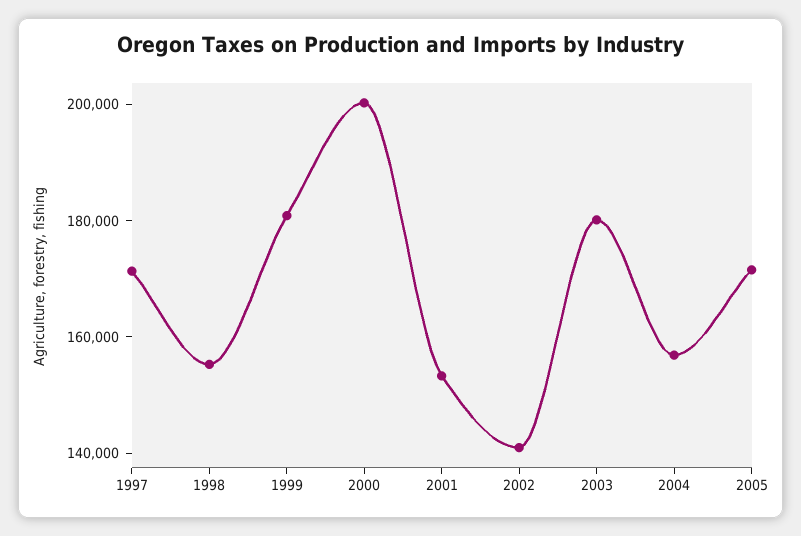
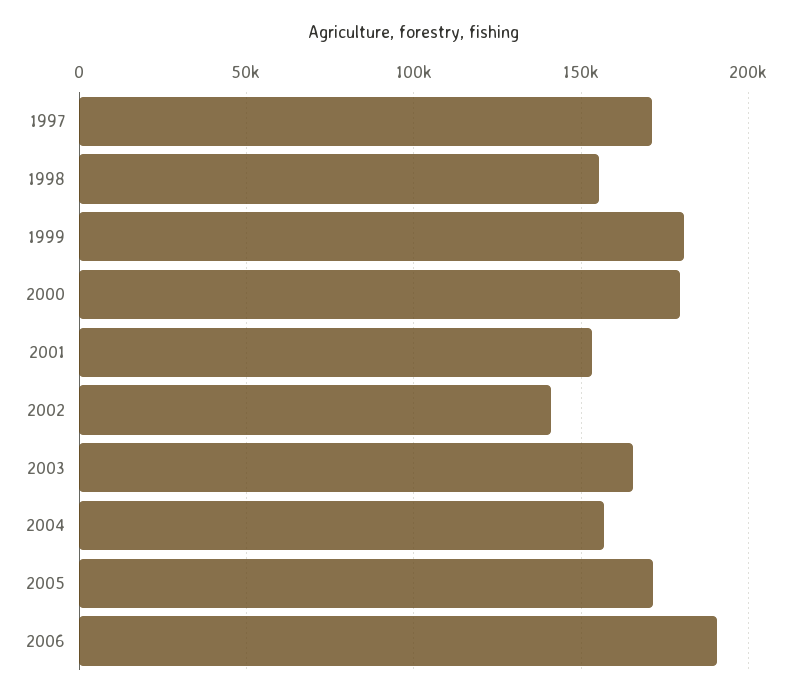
2000: 200000 -> 180000
2003: 180000 -> 165000
2006: none -> 190000

